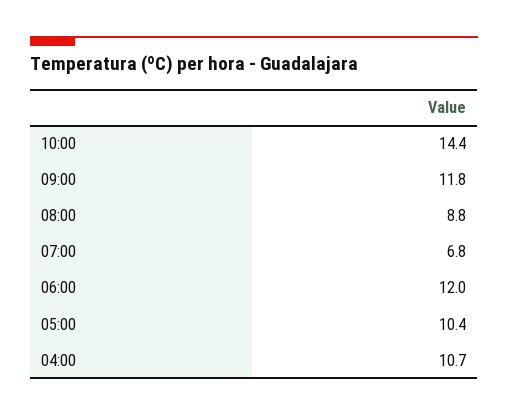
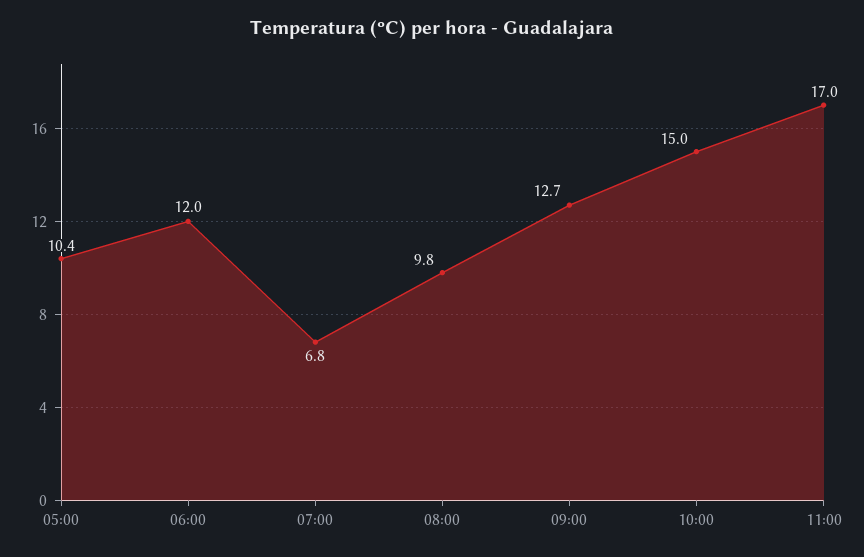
10:00: 14.4 -> 15
09:00: 11.8 -> 12.7
08:00: 8.8 -> 9.8
04:00: 10.7 -> none
11:00: none -> 17

